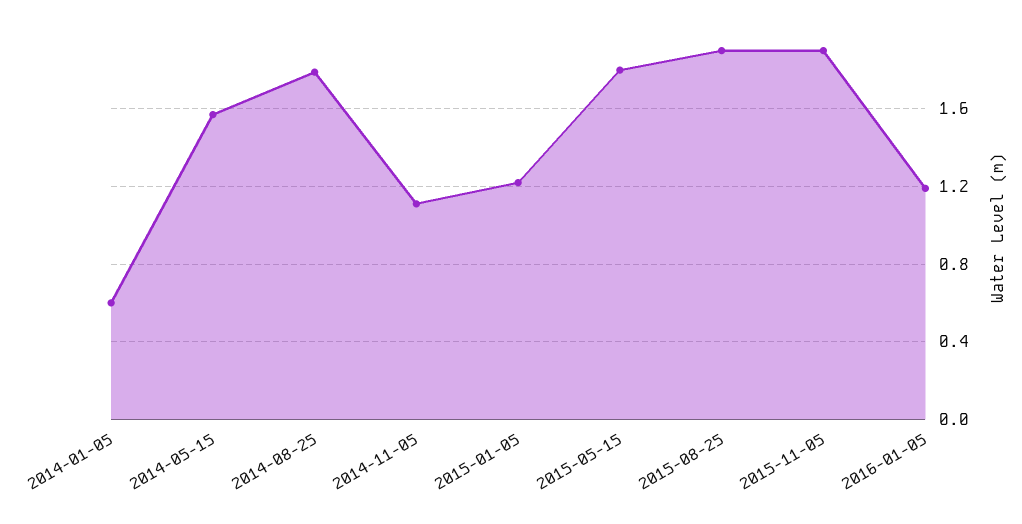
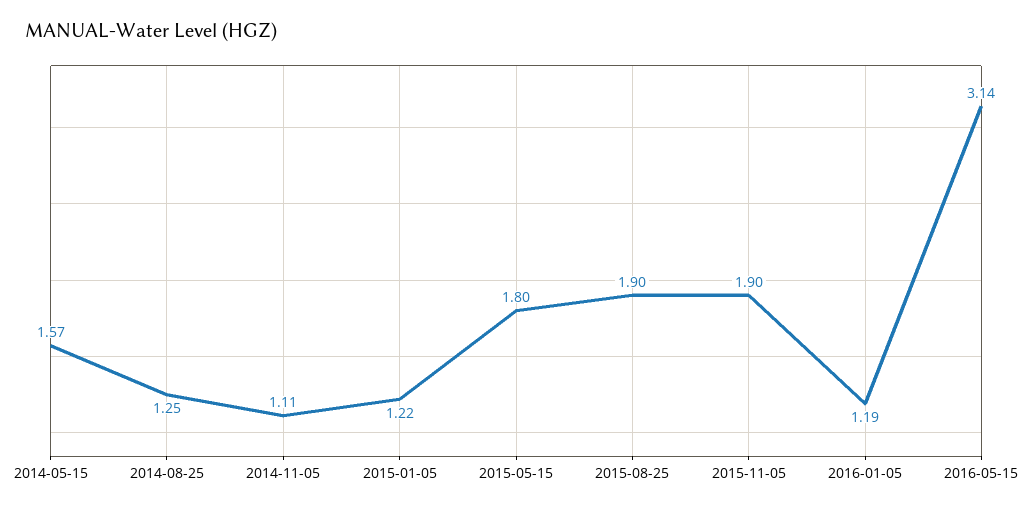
2014-01-05: 0.6 -> none
2014-08-25: 1.8 -> 1.25
2016-05-15: none -> 3.14

